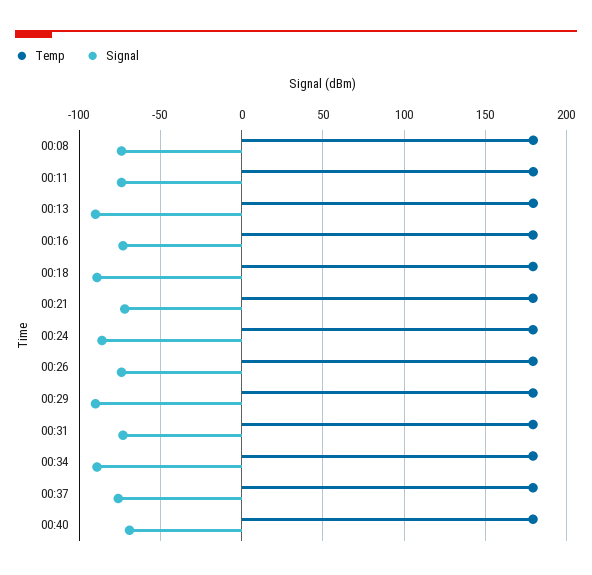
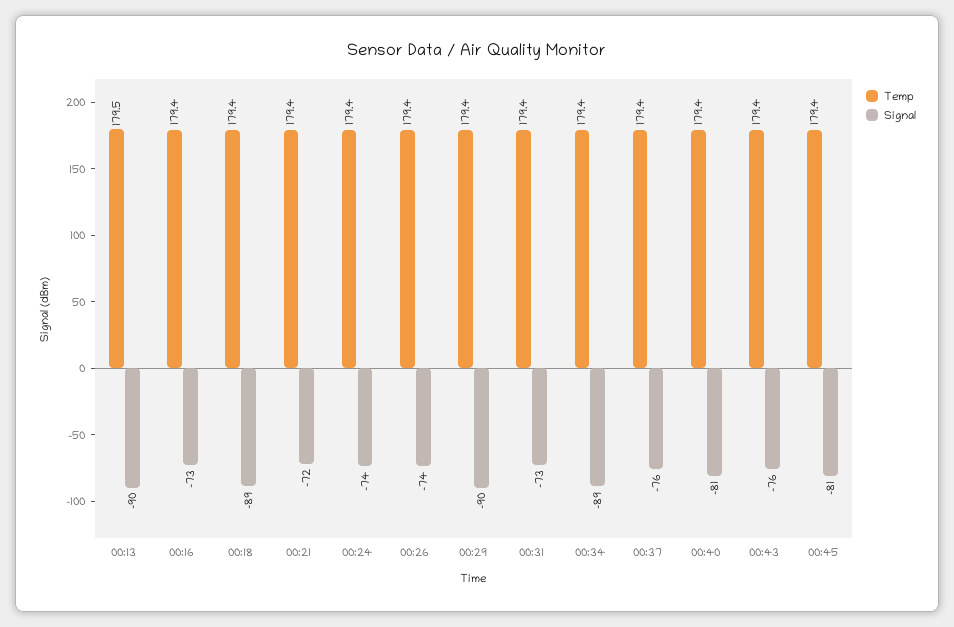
Temp, 00:08: 180 -> none
Signal, 00:08: -75 -> none
Temp, 00:11: 180 -> none
Signal, 00:11: -75 -> none
Signal, 00:24: -85 -> -74
Signal, 00:40: -70 -> -81
Temp, 00:43: none -> 179.4
Signal, 00:43: none -> -76
Temp, 00:45: none -> 179.4
Signal, 00:45: none -> -81

